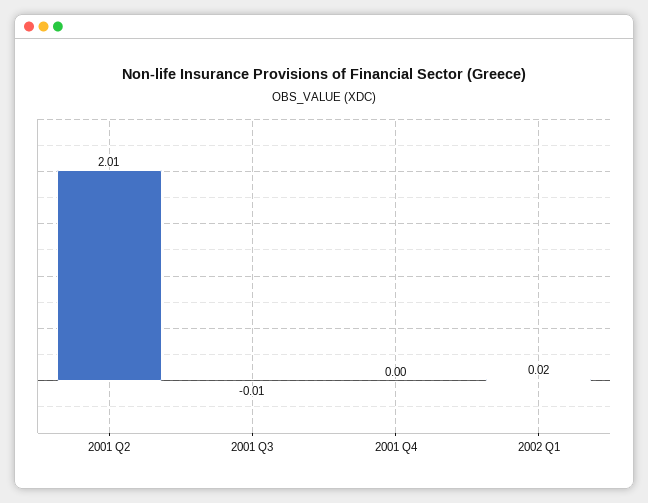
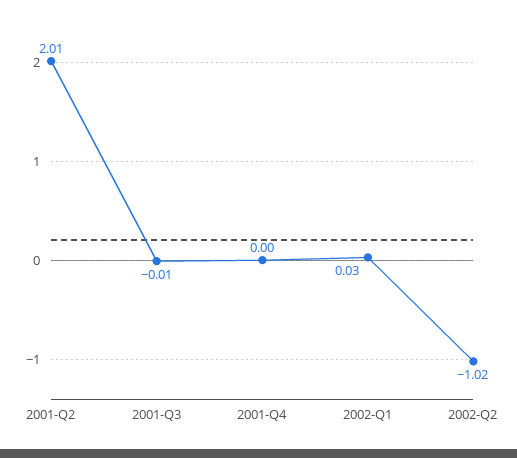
2002 Q1: 0.02 -> 0.03
2002-Q2: none -> -1.02

